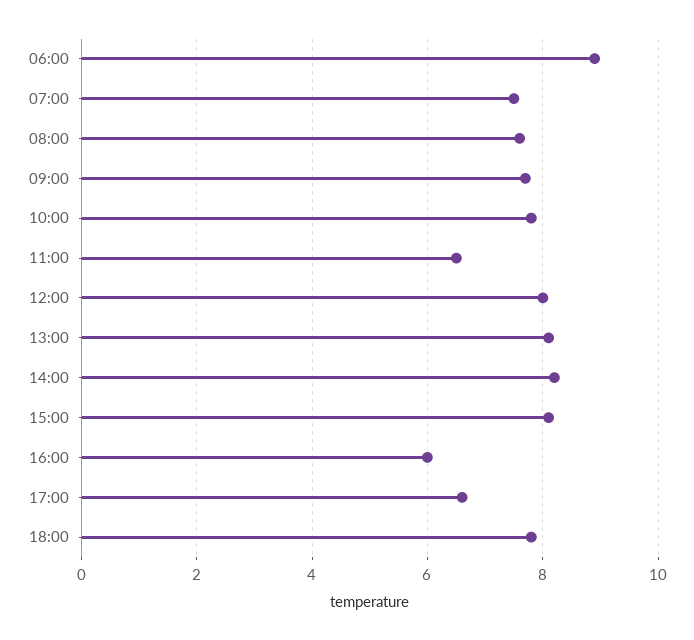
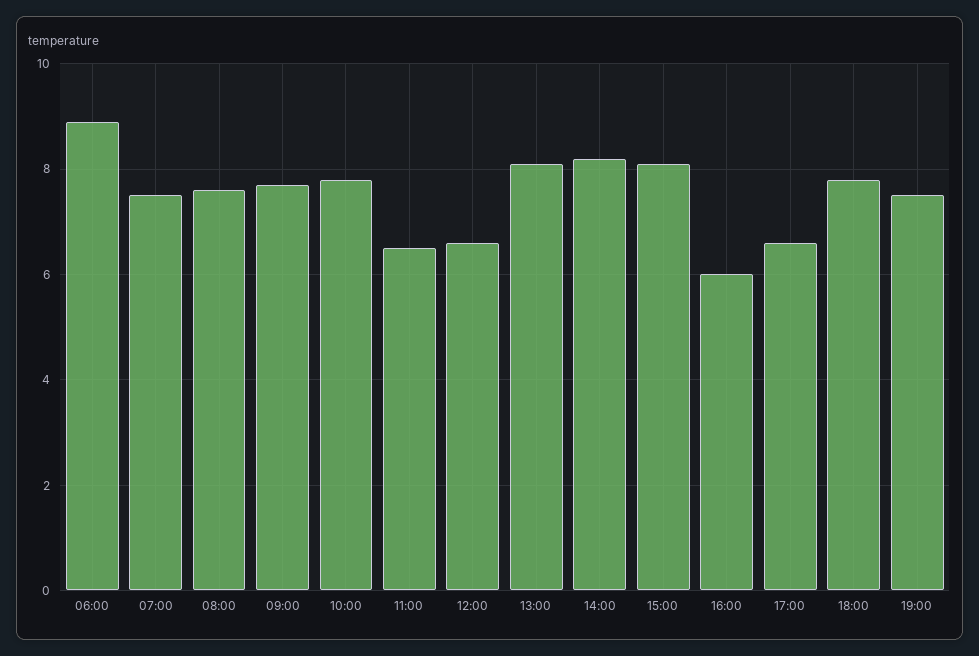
12:00: 8 -> 6.5
19:00: none -> 7.5

